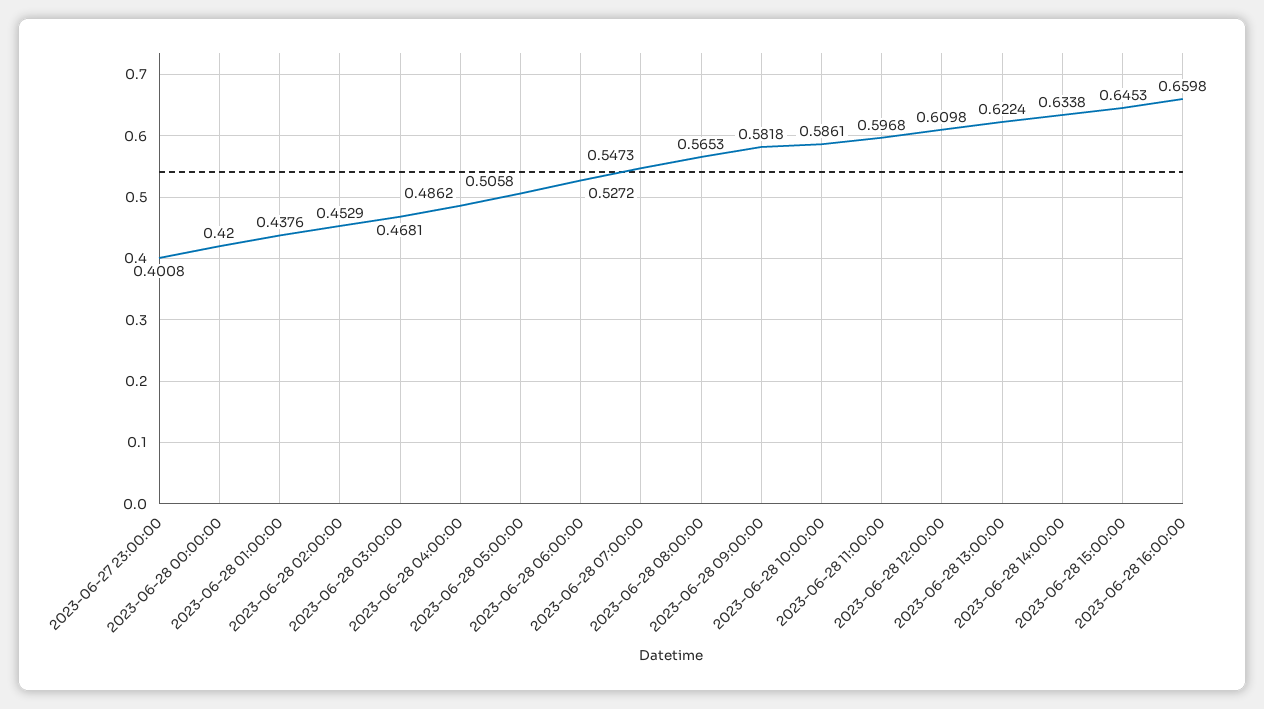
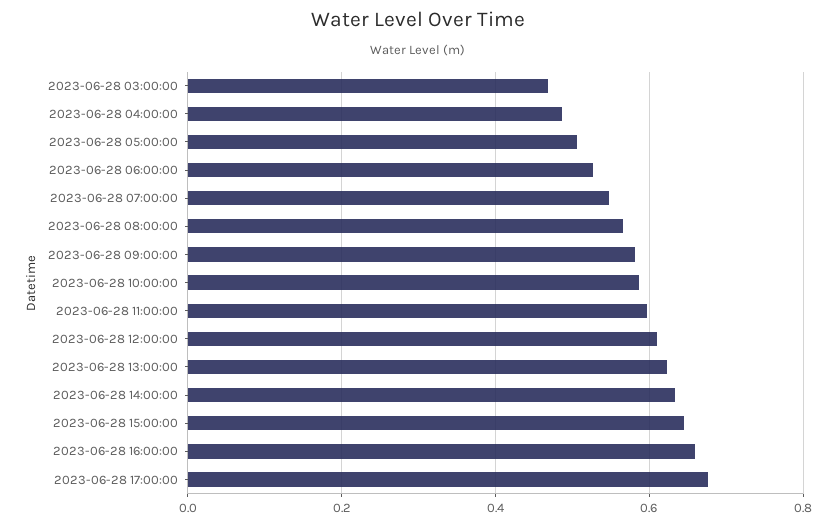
2023-06-27 23:00:00: 0.4008 -> none
2023-06-28 00:00:00: 0.42 -> none
2023-06-28 01:00:00: 0.4376 -> none
2023-06-28 02:00:00: 0.4529 -> none
2023-06-28 17:00:00: none -> 0.68

